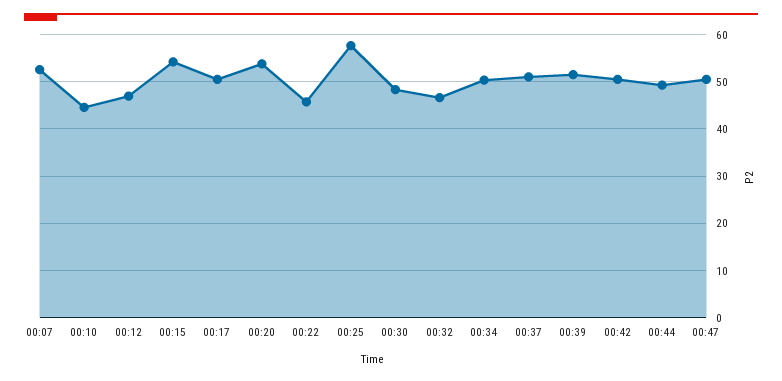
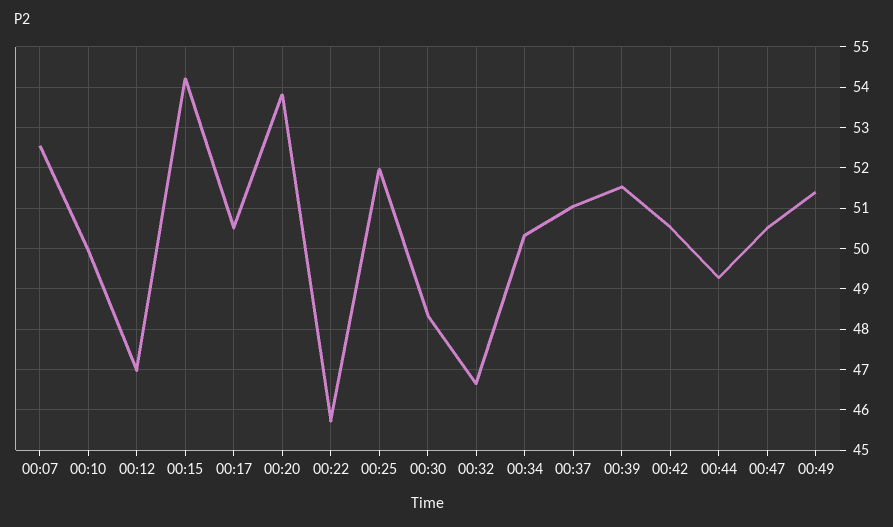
00:10: 44 -> 50
00:25: 58 -> 52
00:49: none -> 51.4

